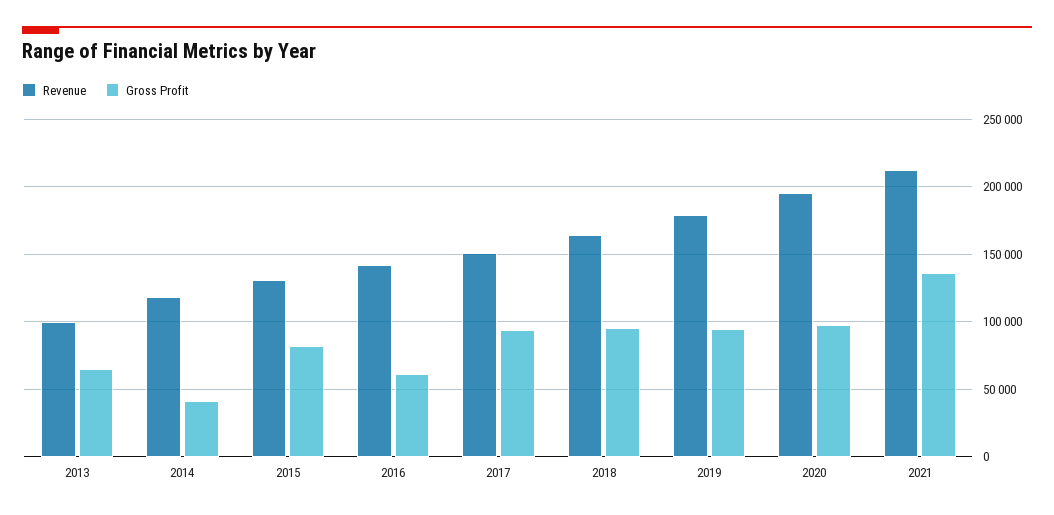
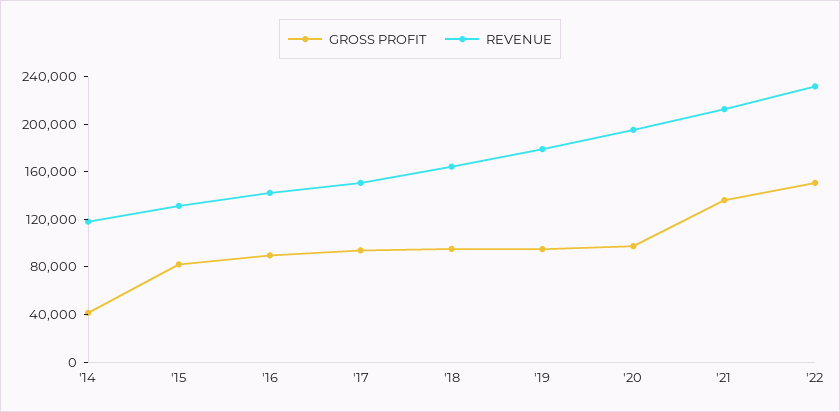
Revenue, 2013: 100000 -> none
Gross Profit, 2013: 65000 -> none
Gross Profit, 2016: 60000 -> 90000
Gross Profit, '22: none -> 150000
Revenue, '22: none -> 230000

